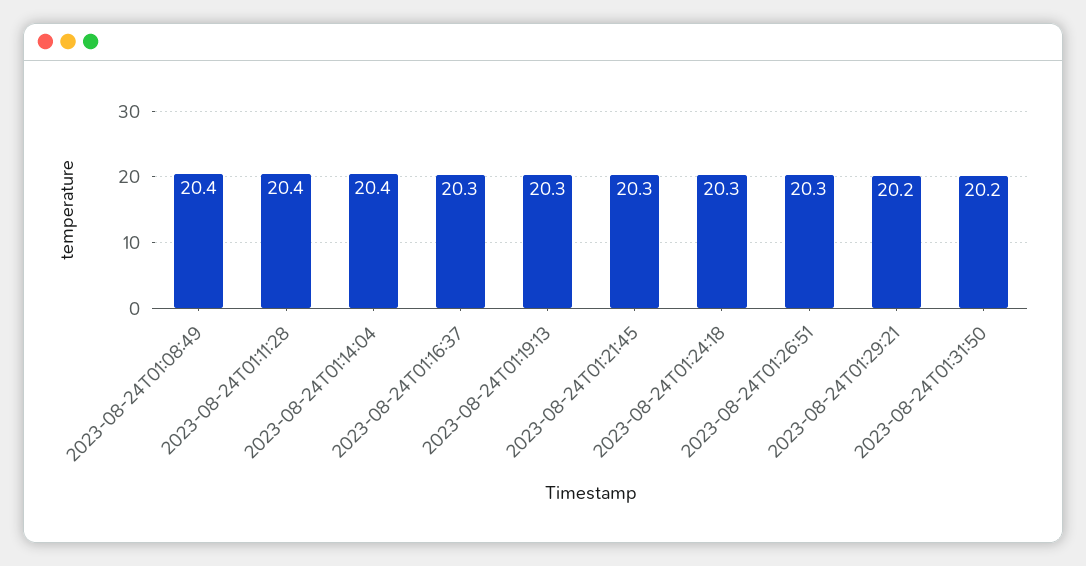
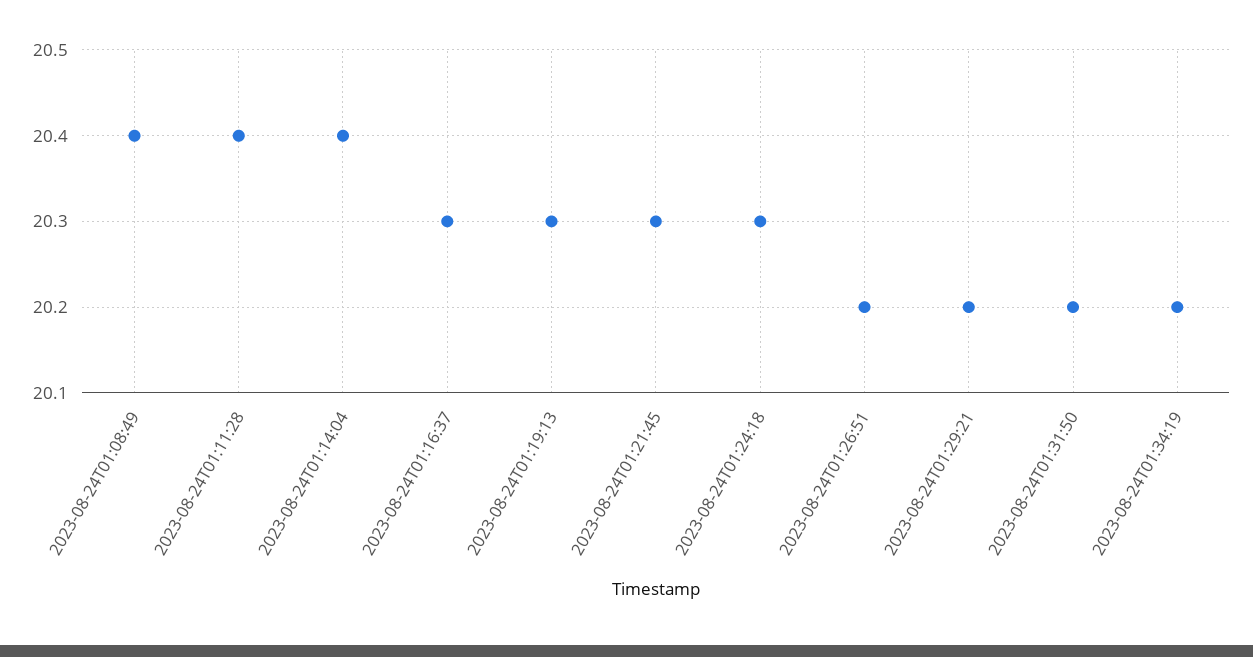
2023-08-24T01:26:51: 20.3 -> 20.2
2023-08-24T01:34:19: none -> 20.2

